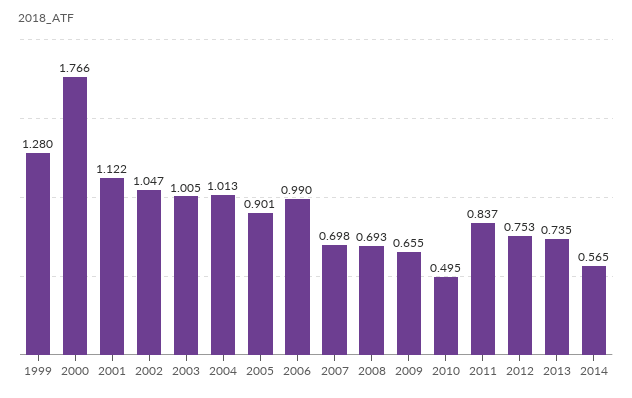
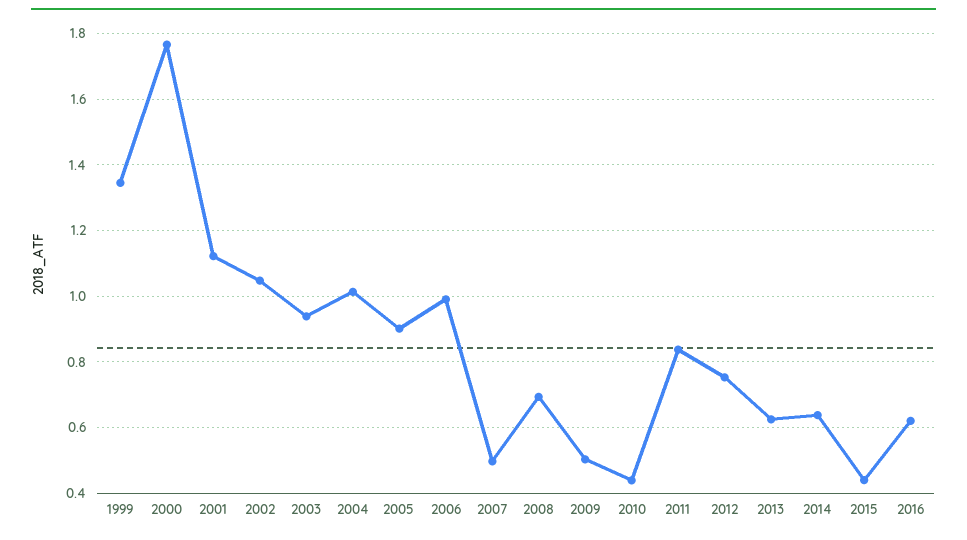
1999: 1.28 -> 1.34
2003: 1.005 -> 0.94
2007: 0.698 -> 0.5
2009: 0.655 -> 0.5
2010: 0.495 -> 0.44
2013: 0.735 -> 0.62
2014: 0.565 -> 0.64
2015: none -> 0.44
2016: none -> 0.62

